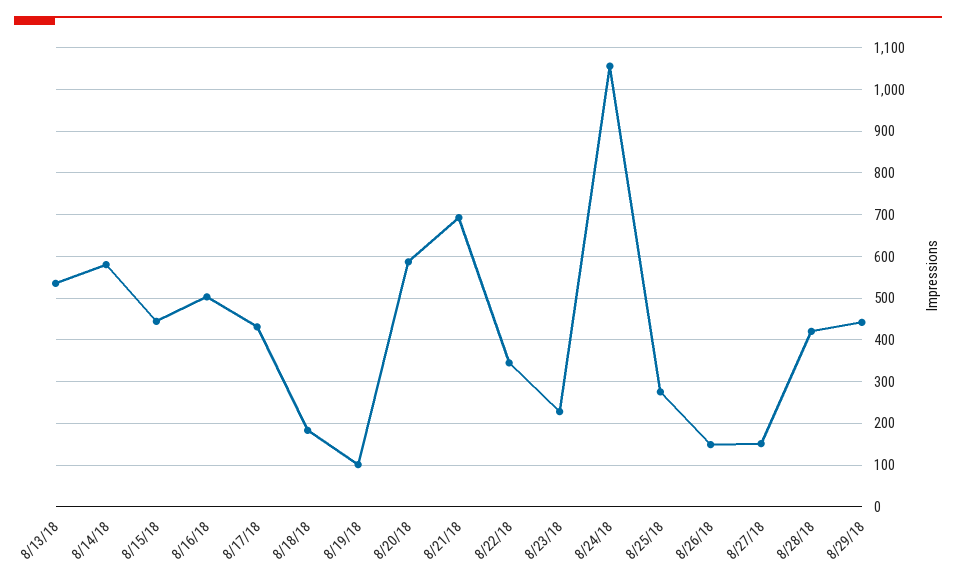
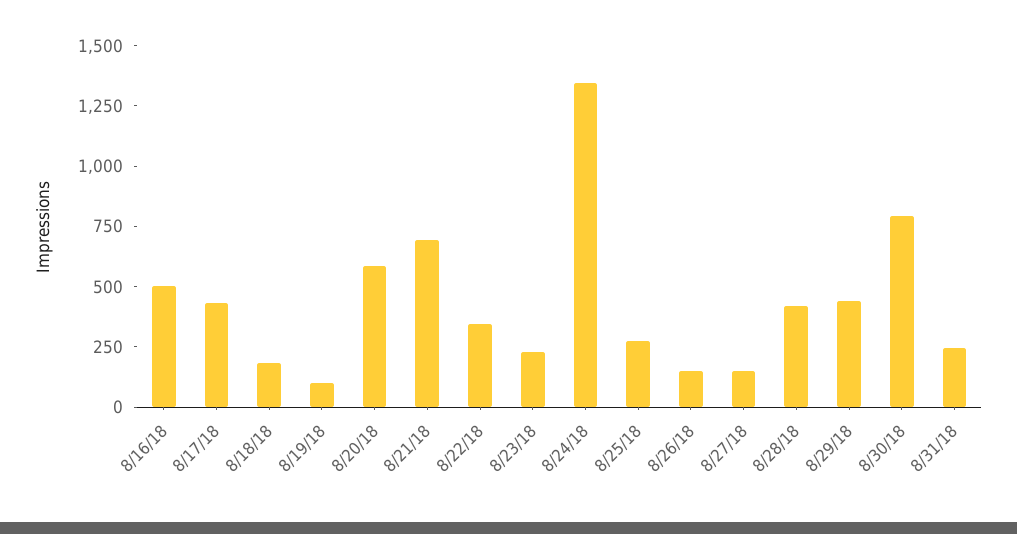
8/13/18: 540 -> none
8/14/18: 580 -> none
8/15/18: 440 -> none
8/24/18: 1060 -> 1350
8/30/18: none -> 800
8/31/18: none -> 250

